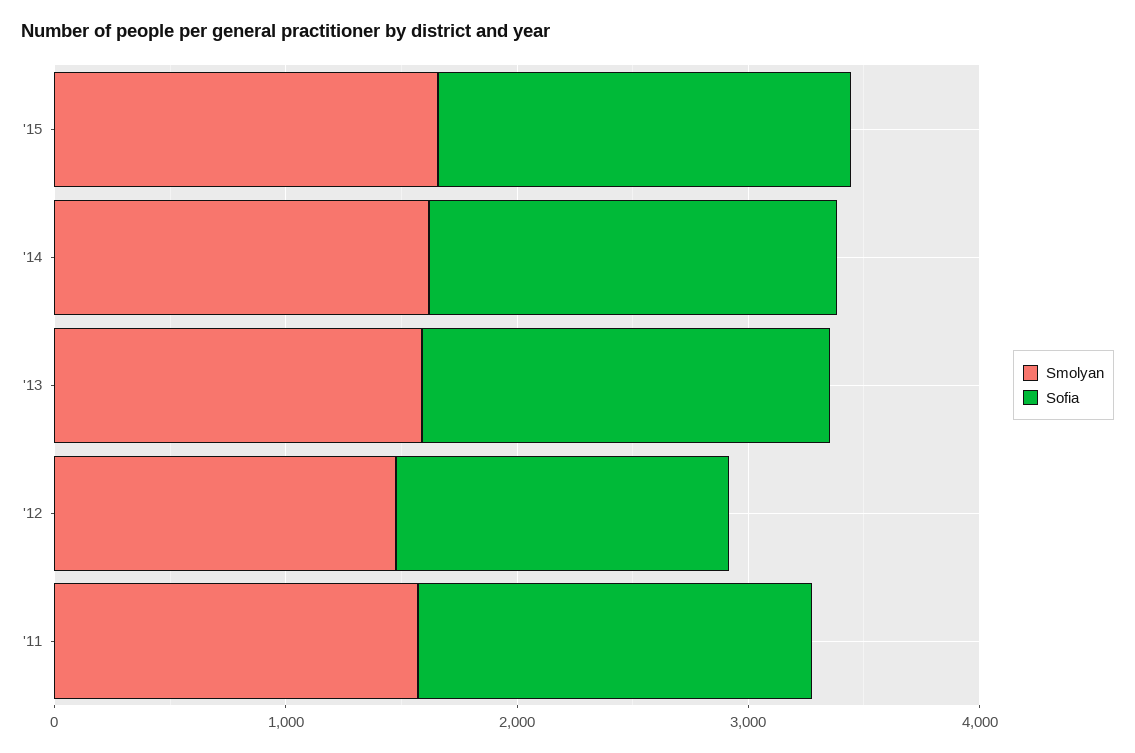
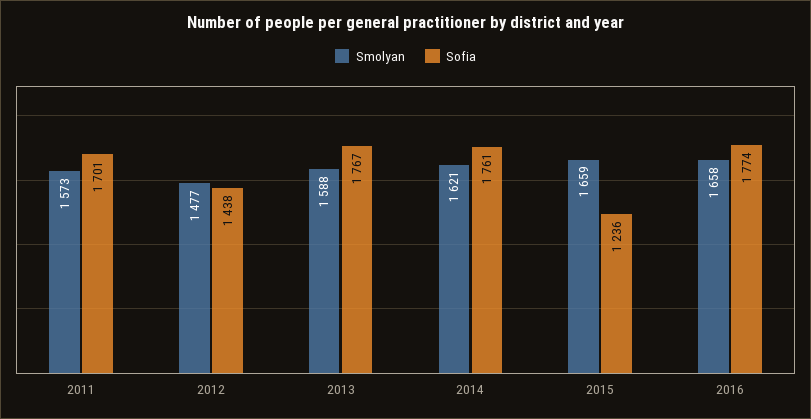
Sofia, '15: 1800 -> 1236
Smolyan, 2016: none -> 1658
Sofia, 2016: none -> 1774

